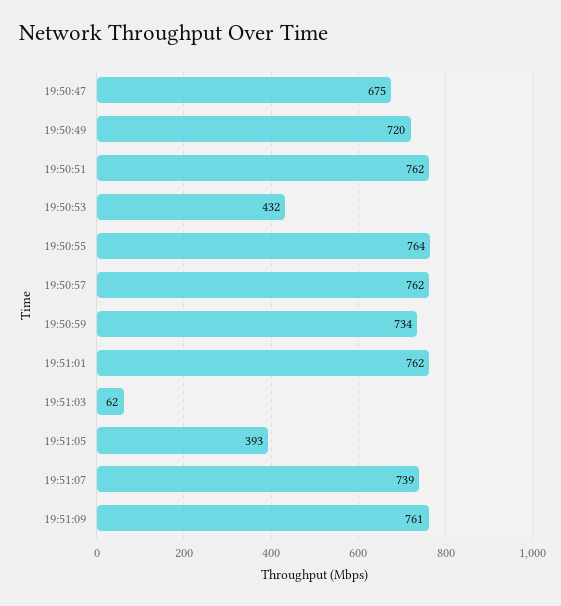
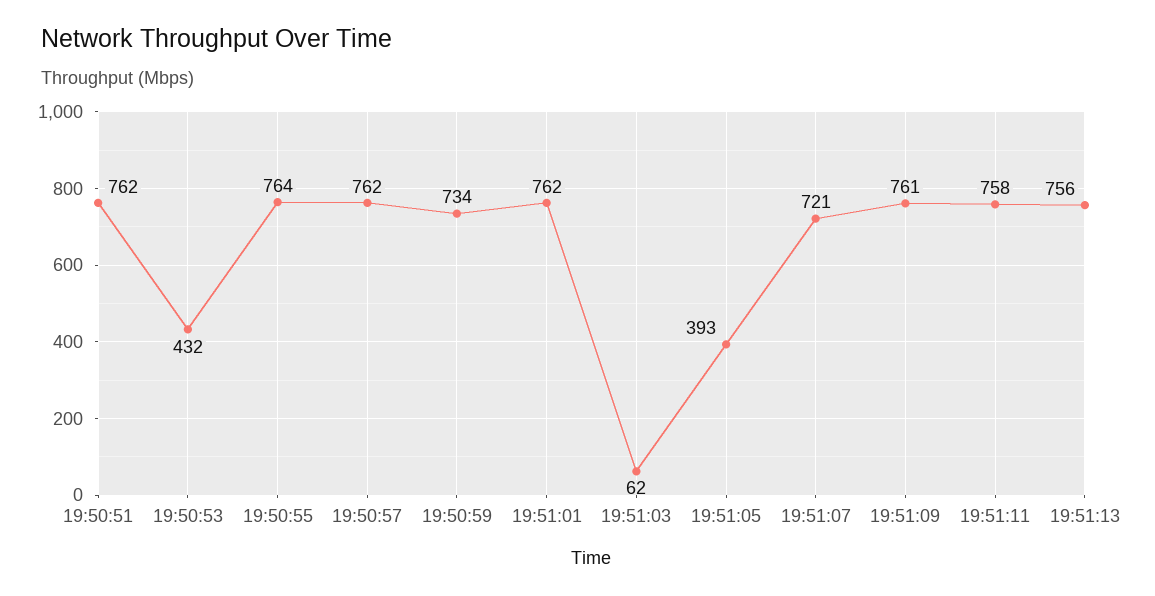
19:50:47: 675 -> none
19:50:49: 720 -> none
19:51:07: 739 -> 721
19:51:11: none -> 758
19:51:13: none -> 756

